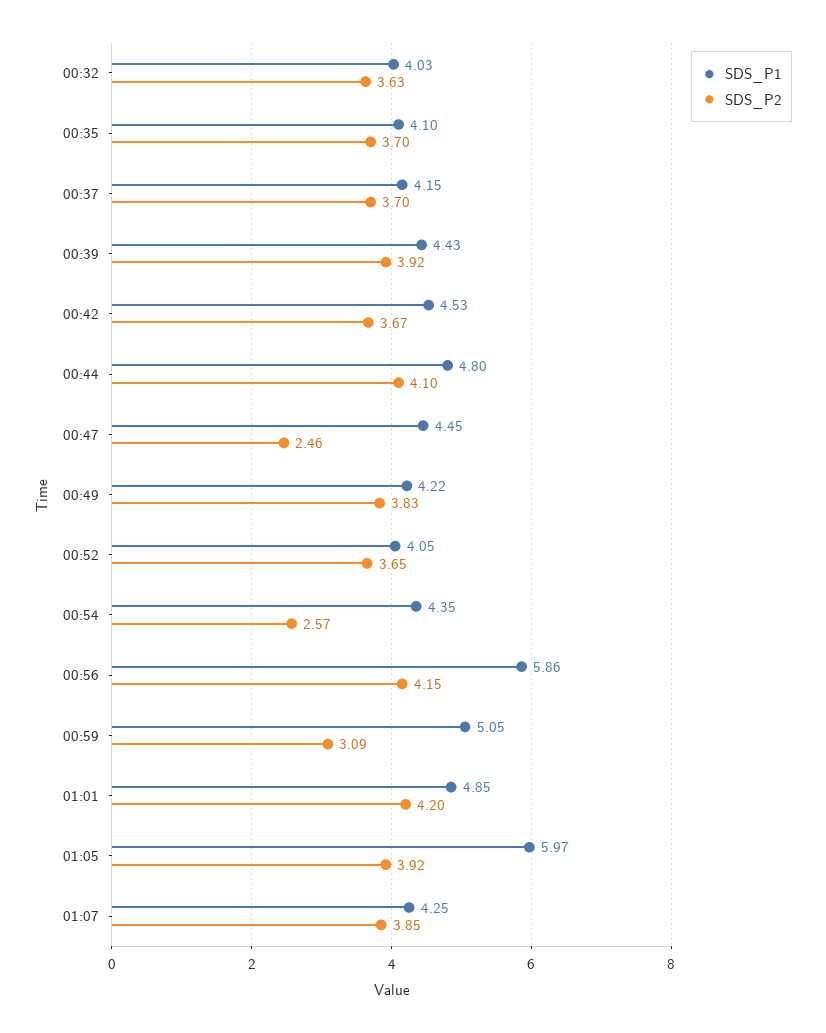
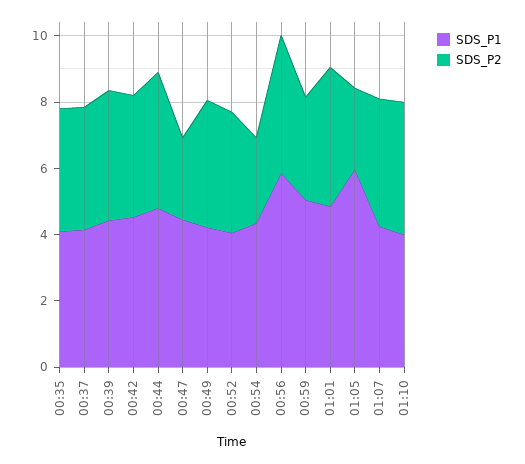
SDS_P1, 00:32: 4.03 -> none
SDS_P2, 00:32: 3.63 -> none
SDS_P2, 01:05: 3.92 -> 2.5
SDS_P1, 01:10: none -> 4
SDS_P2, 01:10: none -> 4

